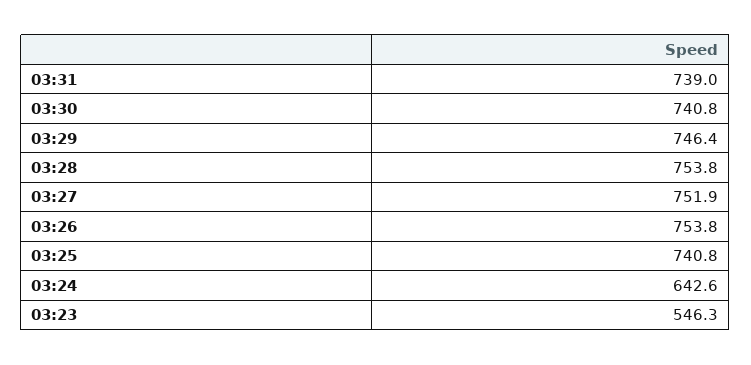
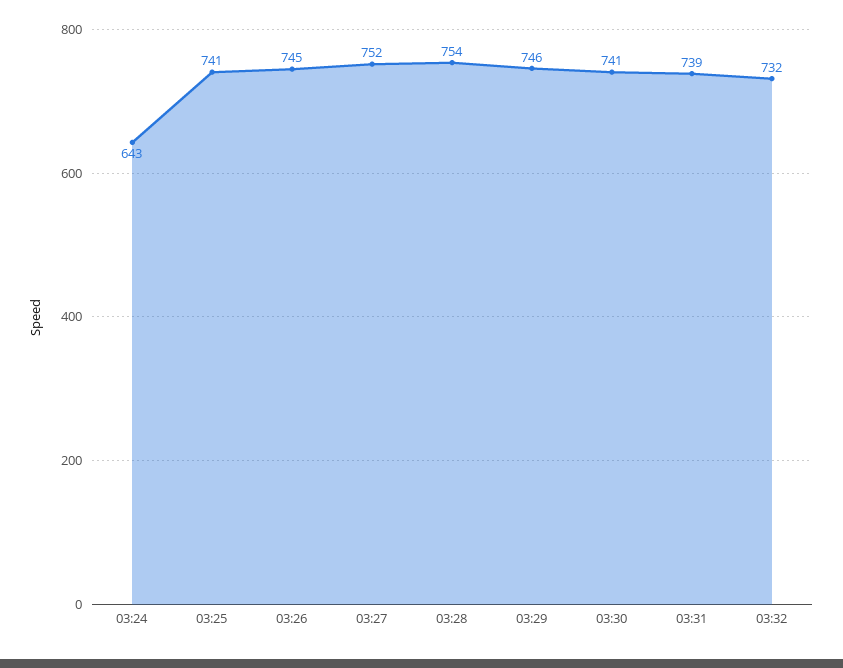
03:26: 753.8 -> 745
03:23: 546.3 -> none
03:32: none -> 732

